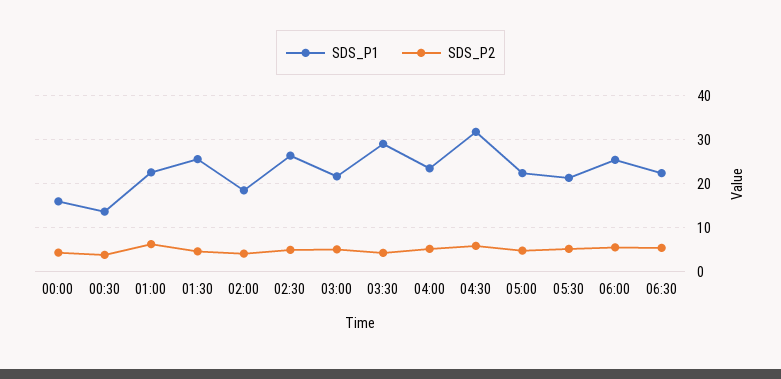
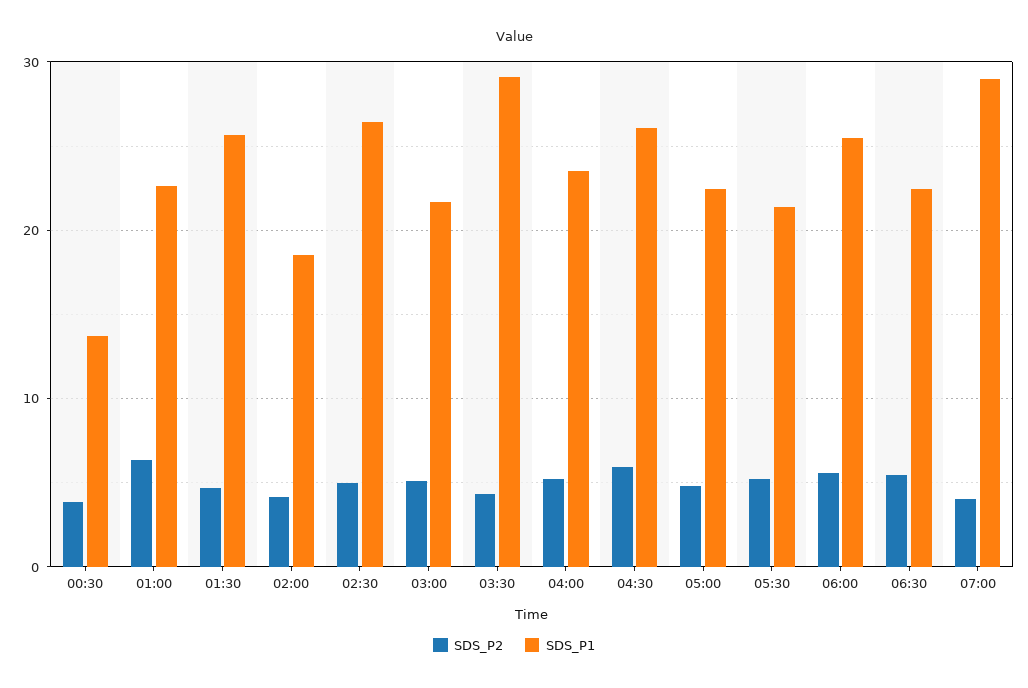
SDS_P1, 00:00: 16 -> none
SDS_P2, 00:00: 4 -> none
SDS_P1, 04:30: 32 -> 26
SDS_P2, 07:00: none -> 4
SDS_P1, 07:00: none -> 29

